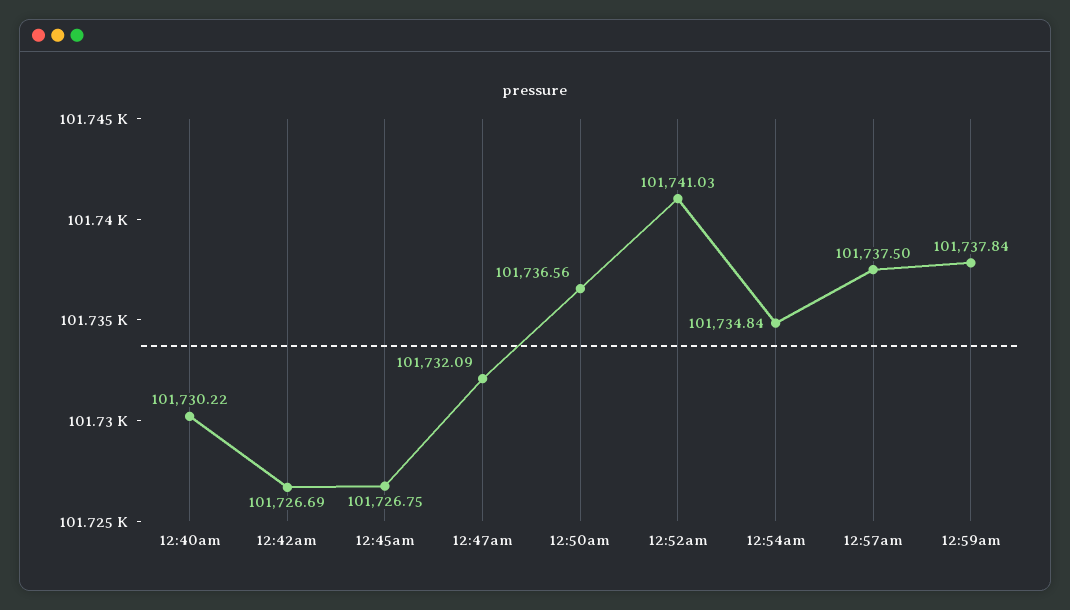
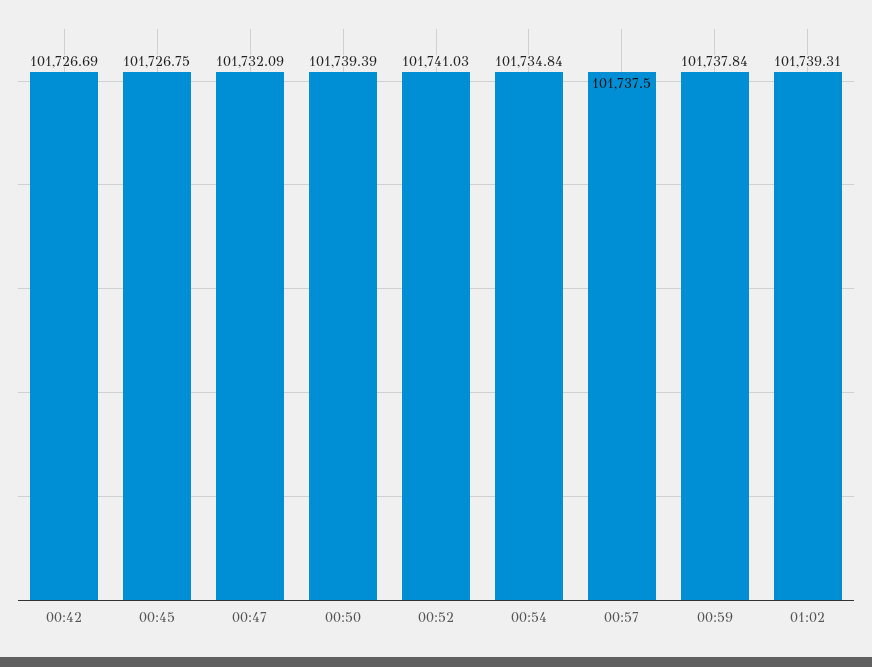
12:40am: 101730.22 -> none
12:50am: 101736.56 -> 101739.39
01:02: none -> 101739.31

